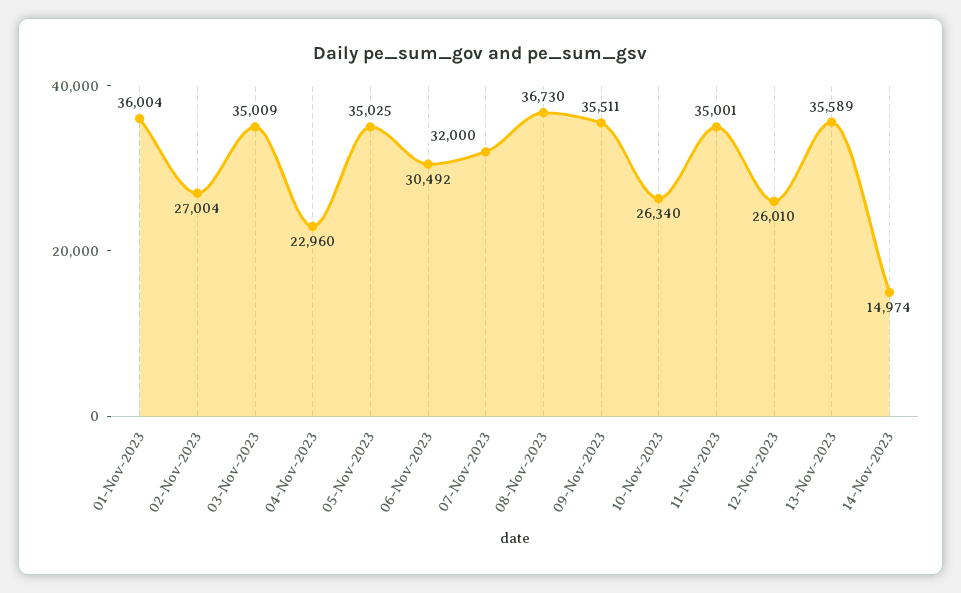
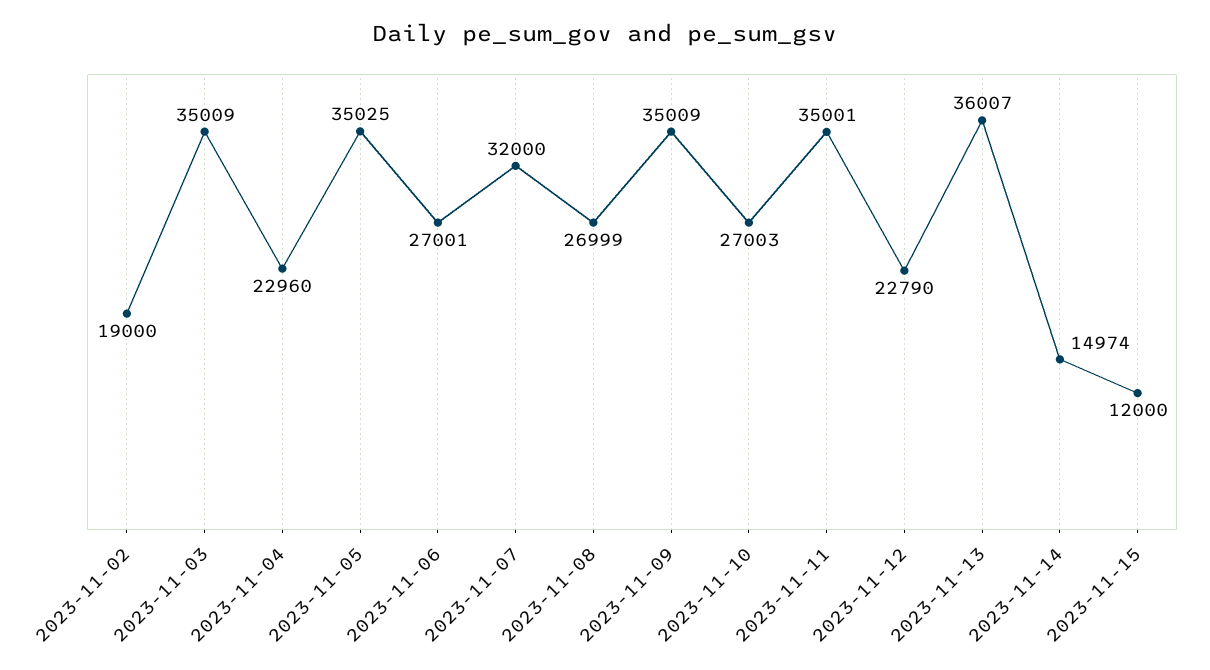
01-Nov-2023: 36004 -> none
02-Nov-2023: 27004 -> 19000
06-Nov-2023: 30492 -> 27001
08-Nov-2023: 36730 -> 26999
09-Nov-2023: 35511 -> 35009
10-Nov-2023: 26340 -> 27003
12-Nov-2023: 26010 -> 22790
13-Nov-2023: 35589 -> 36007
2023-11-15: none -> 12000

